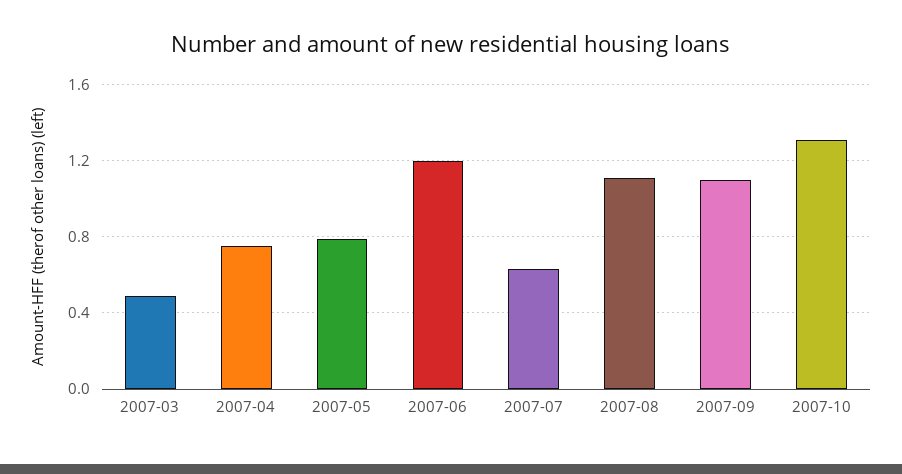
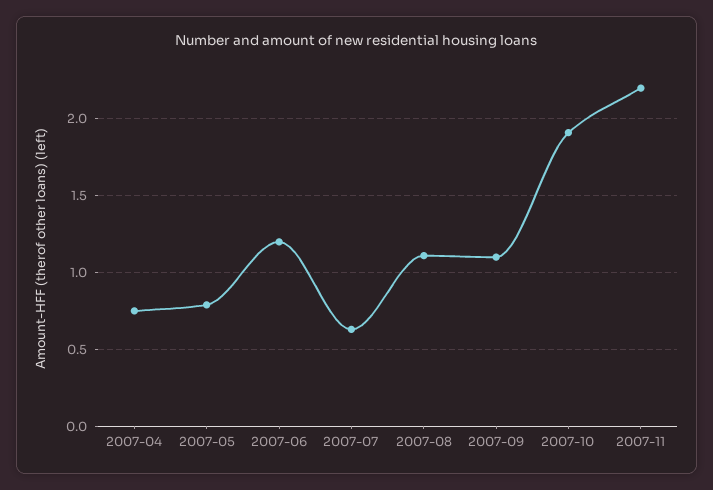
2007-03: 0.5 -> none
2007-10: 1.3 -> 1.9
2007-11: none -> 2.2

